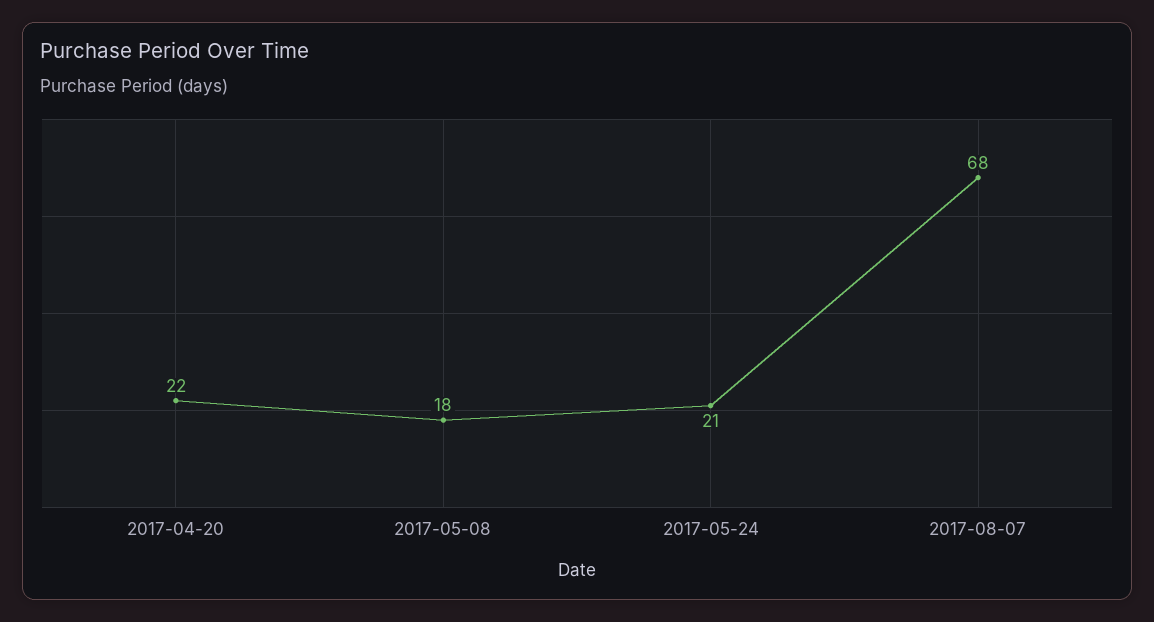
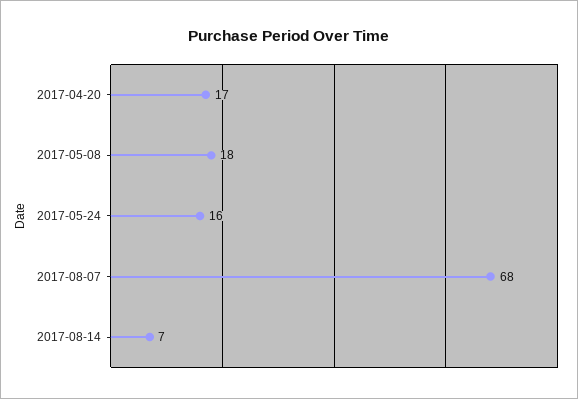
2017-04-20: 22 -> 17
2017-05-24: 21 -> 16
2017-08-14: none -> 7

